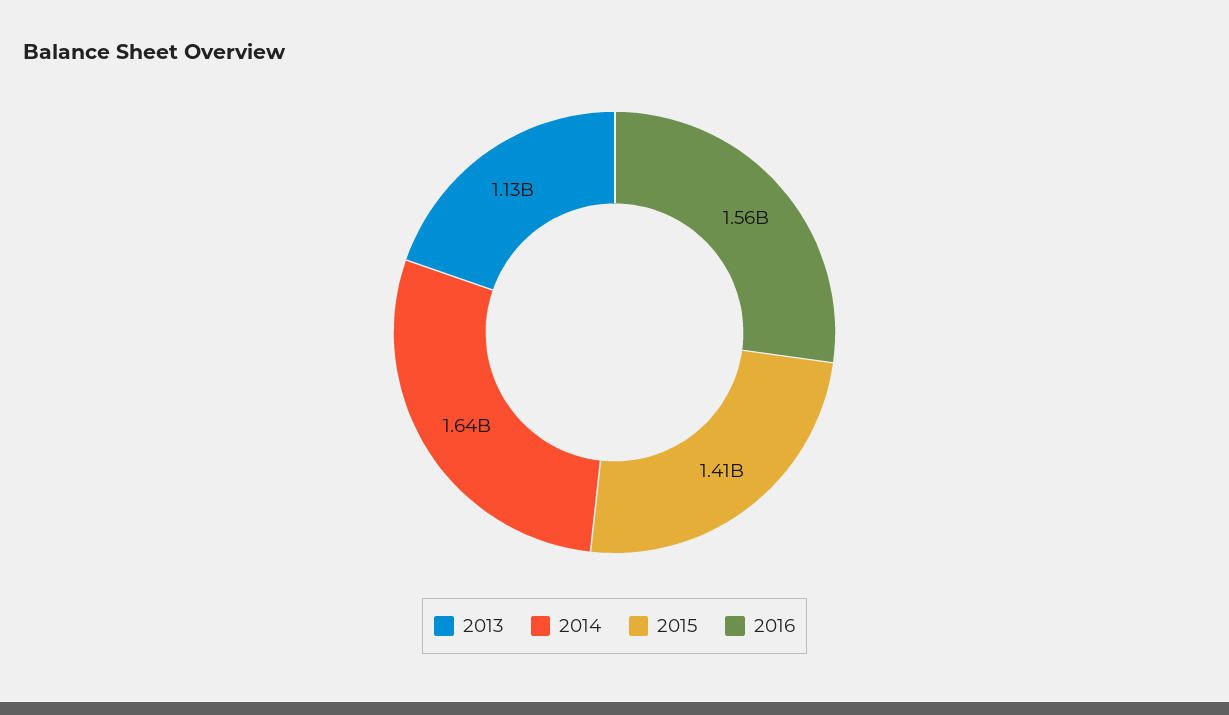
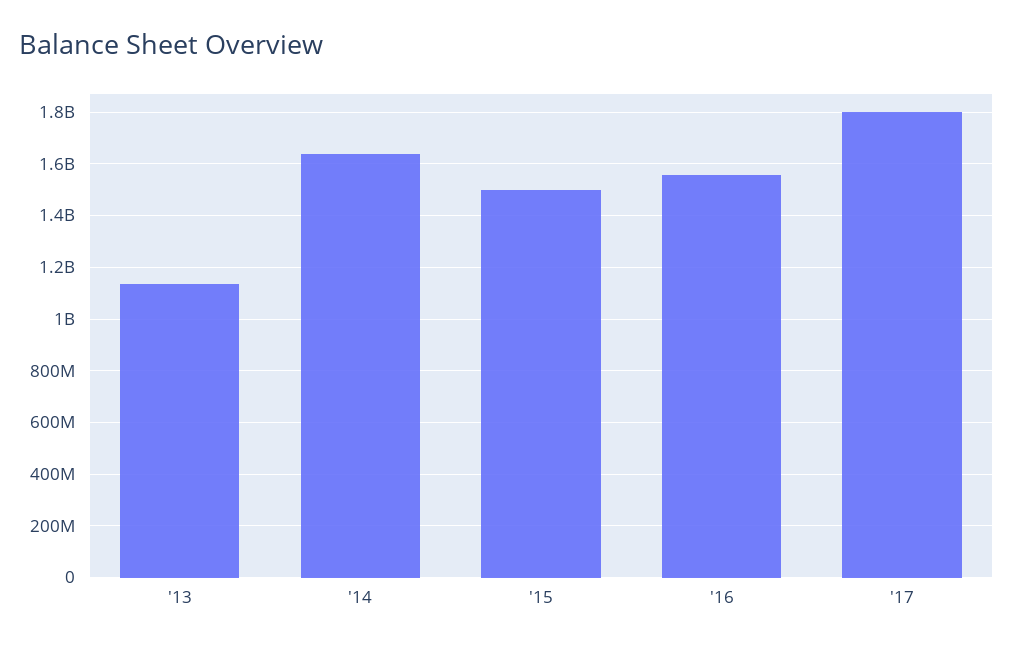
2015: 1410000000 -> 1500000000
'17: none -> 1800000000

